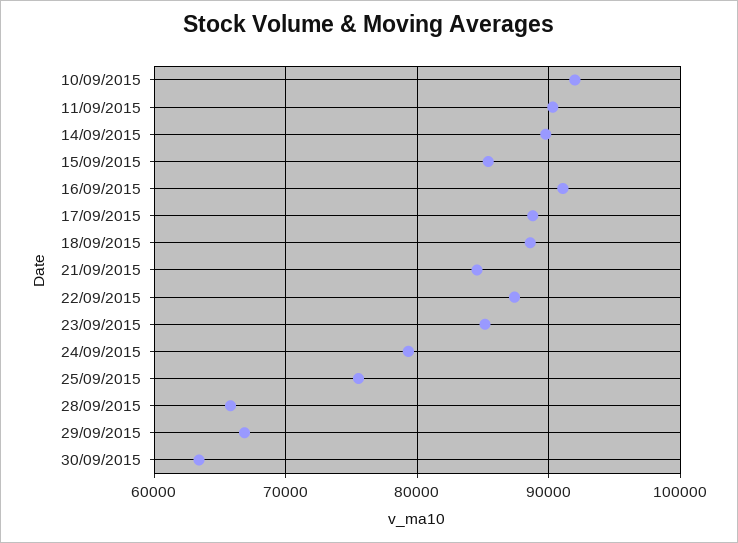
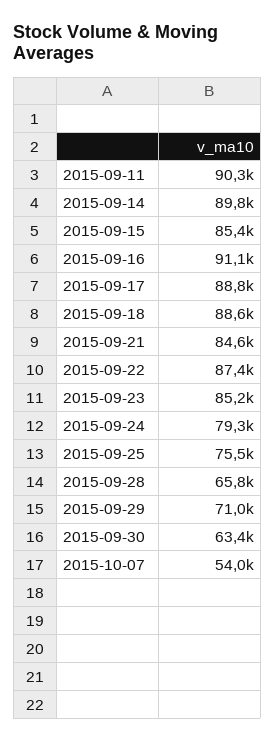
10/09/2015: 92000 -> none
29/09/2015: 67000 -> 71000
2015-10-07: none -> 54000

